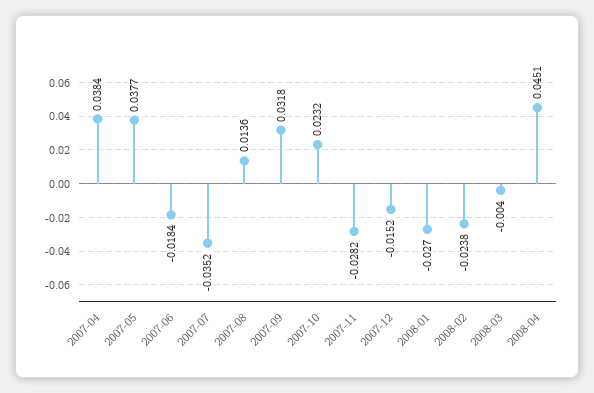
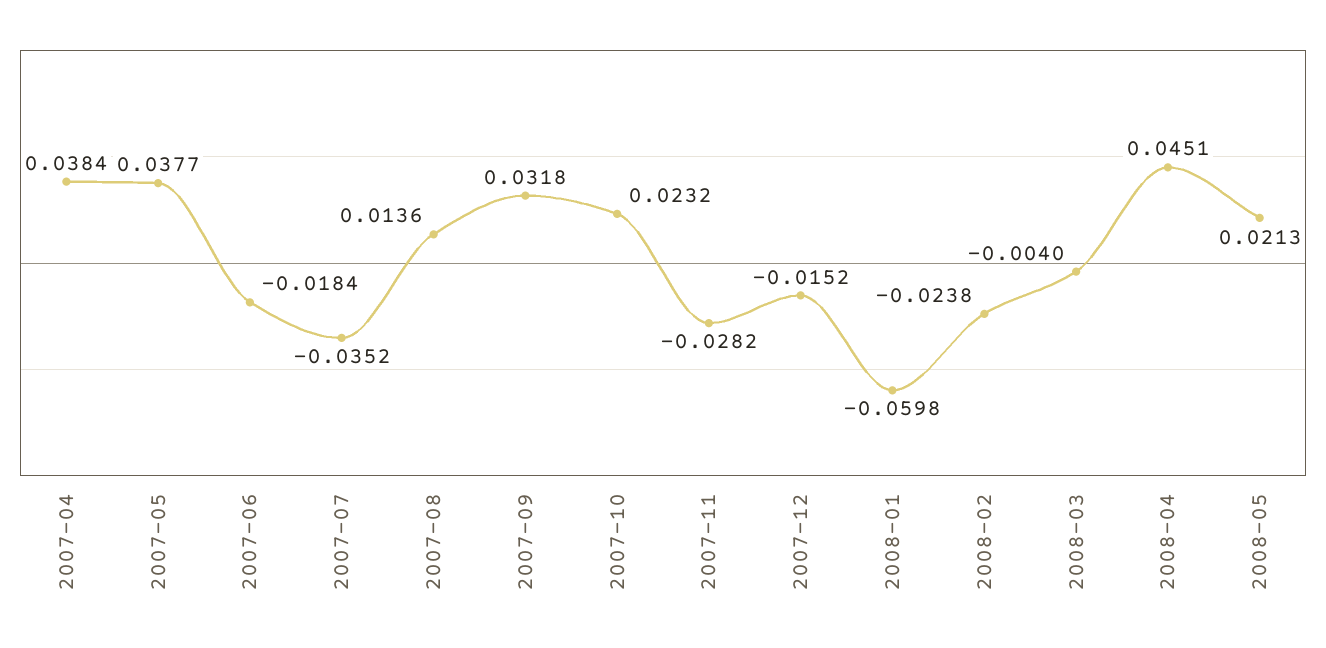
2008-01: -0.027 -> -0.0598
2008-05: none -> 0.0213

